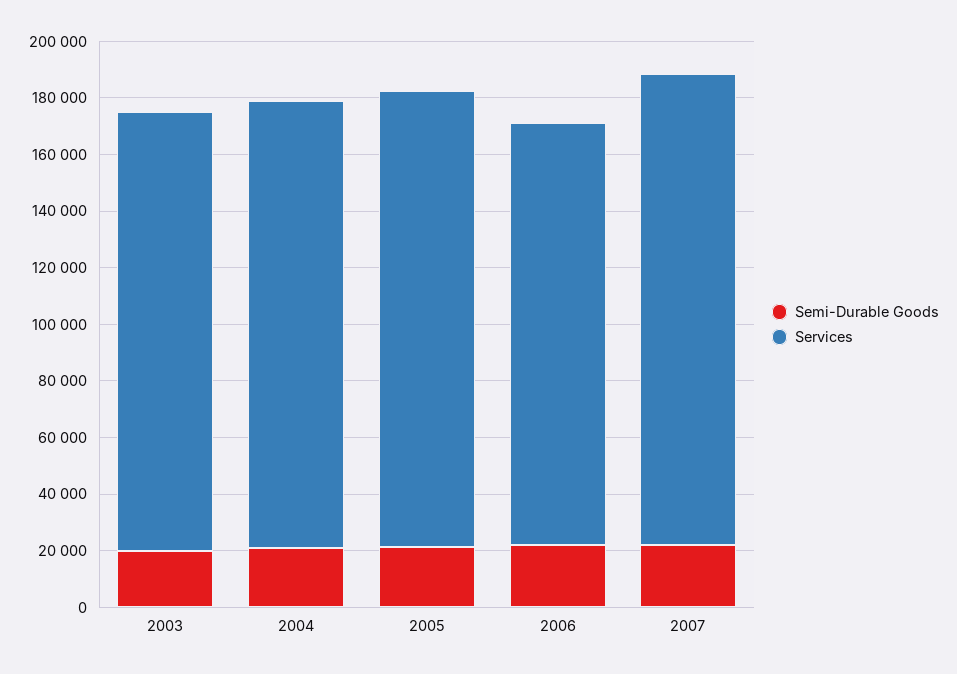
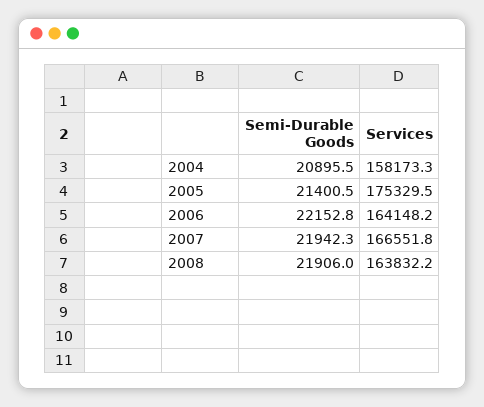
Semi-Durable Goods, 2003: 20000 -> none
Services, 2003: 155000 -> none
Services, 2005: 160000 -> 175329.5
Services, 2006: 150000 -> 164148.2
Semi-Durable Goods, 2008: none -> 21906
Services, 2008: none -> 163832.2

